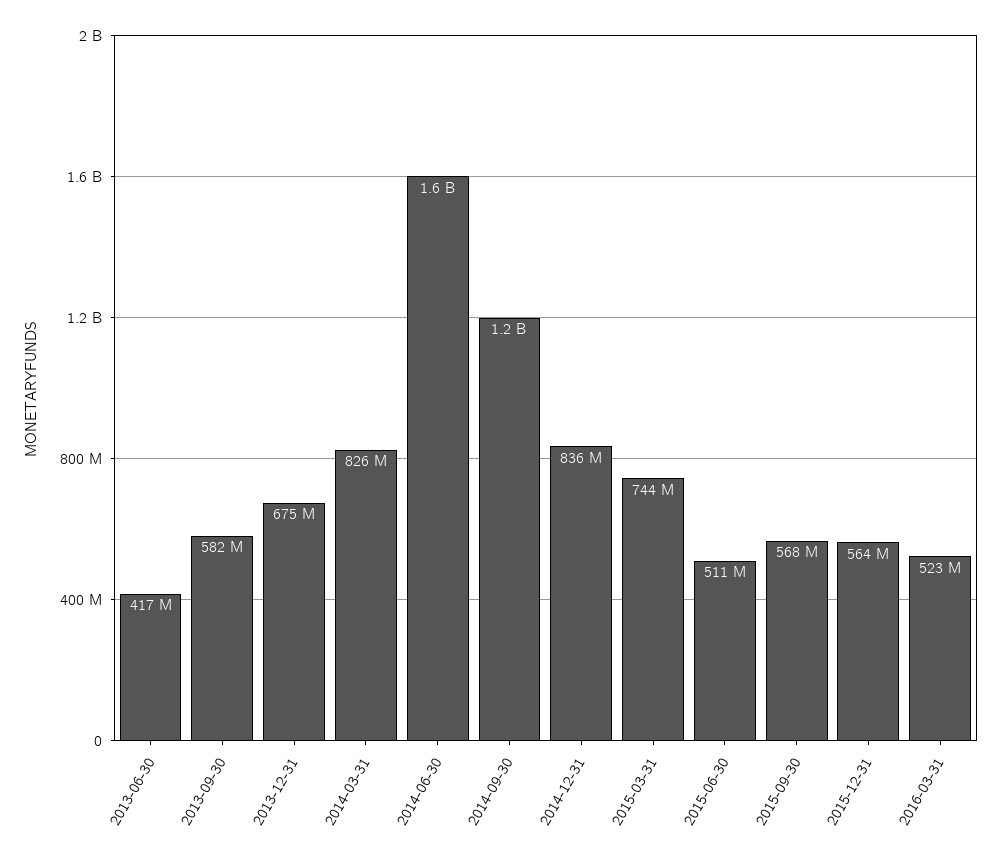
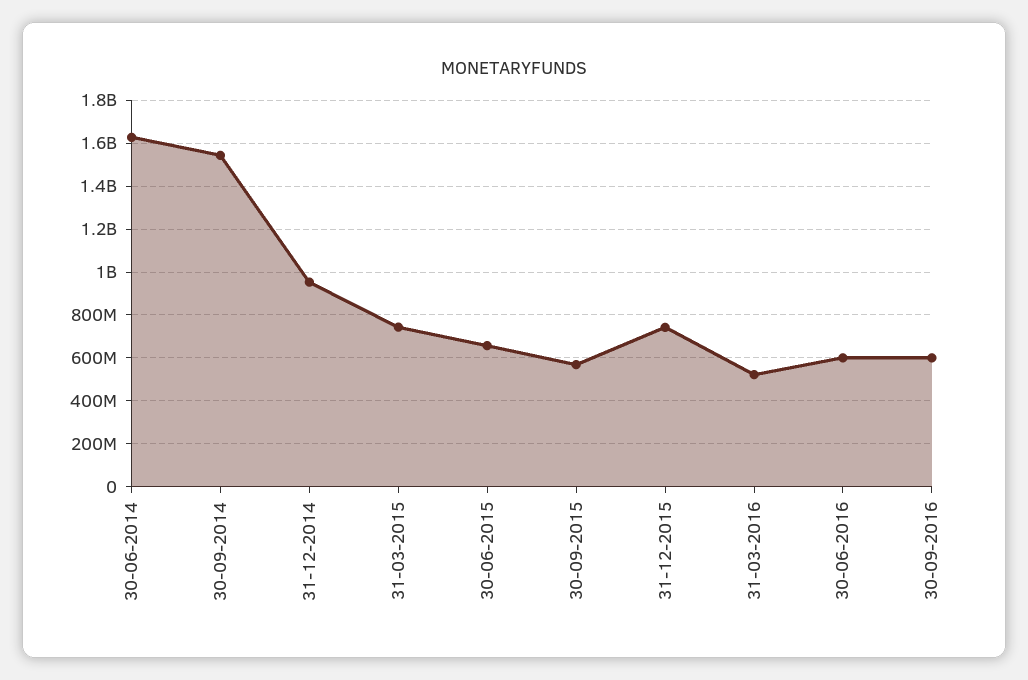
2013-06-30: 417000000 -> none
2013-09-30: 582000000 -> none
2013-12-31: 675000000 -> none
2014-03-31: 826000000 -> none
2014-09-30: 1200000000 -> 1550000000
2014-12-31: 836000000 -> 950000000
2015-06-30: 511000000 -> 650000000
2015-12-31: 564000000 -> 750000000
30-06-2016: none -> 600000000
30-09-2016: none -> 600000000

